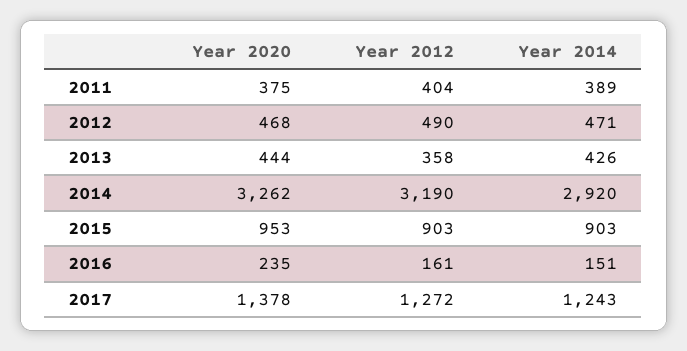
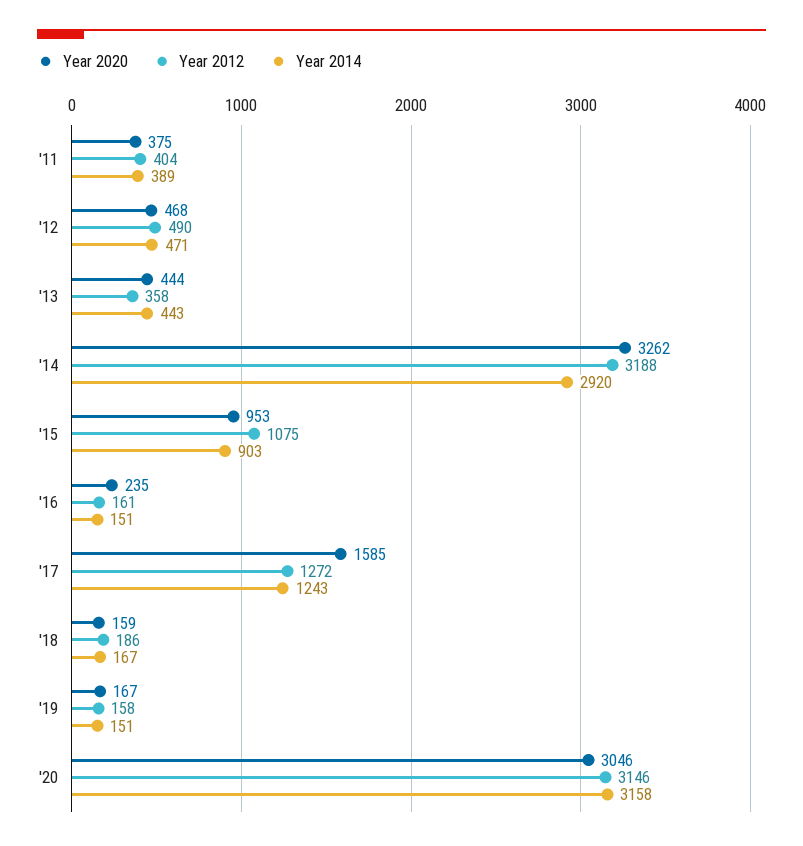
Year 2014, 2013: 426 -> 443
Year 2012, 2014: 3190 -> 3188
Year 2012, 2015: 903 -> 1075
Year 2020, 2017: 1378 -> 1585
Year 2020, '18: none -> 159
Year 2012, '18: none -> 186
Year 2014, '18: none -> 167
Year 2020, '19: none -> 167
Year 2012, '19: none -> 158
Year 2014, '19: none -> 151
Year 2020, '20: none -> 3046
Year 2012, '20: none -> 3146
Year 2014, '20: none -> 3158

